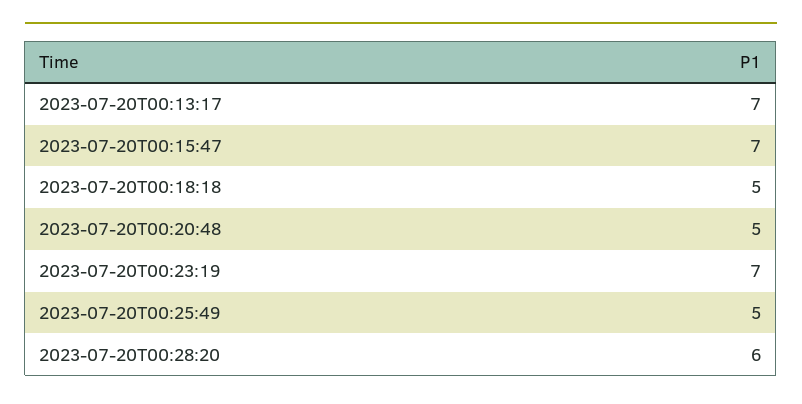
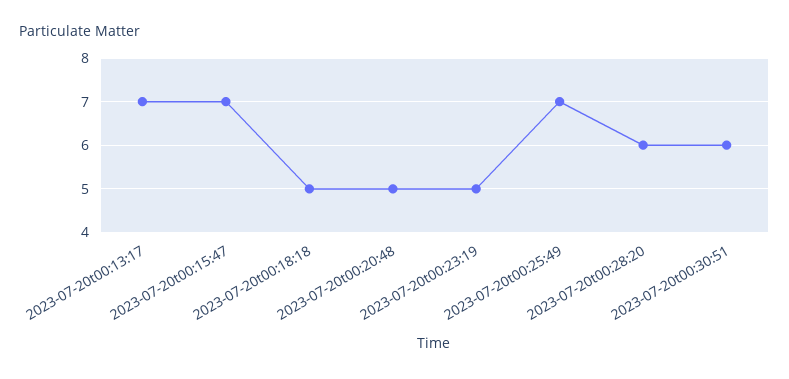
2023-07-20T00:23:19: 7 -> 5
2023-07-20T00:25:49: 5 -> 7
2023-07-20t00:30:51: none -> 6

